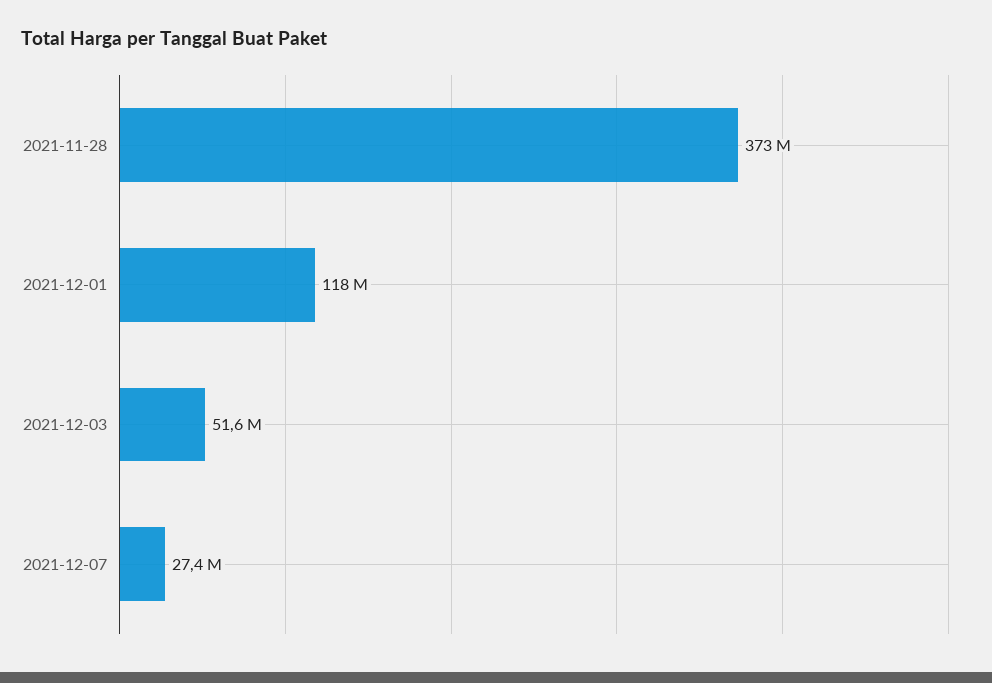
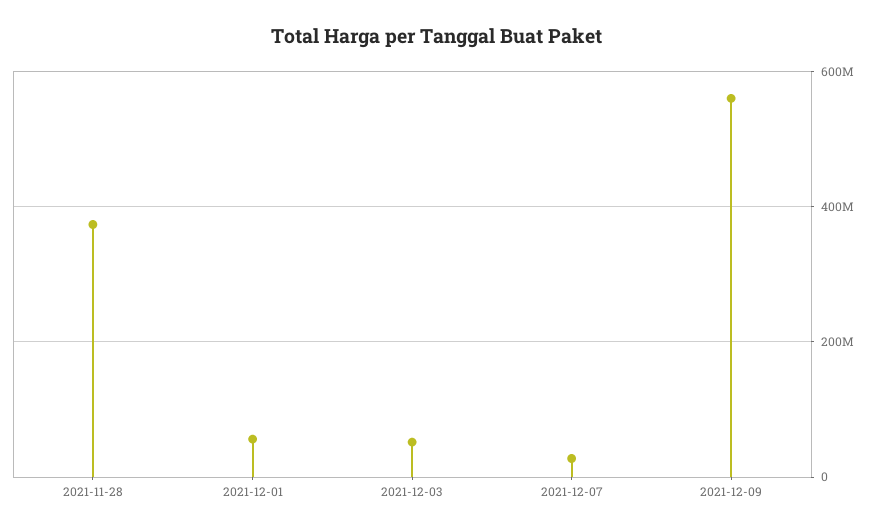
2021-12-01: 118000000 -> 60000000
2021-12-09: none -> 560000000

